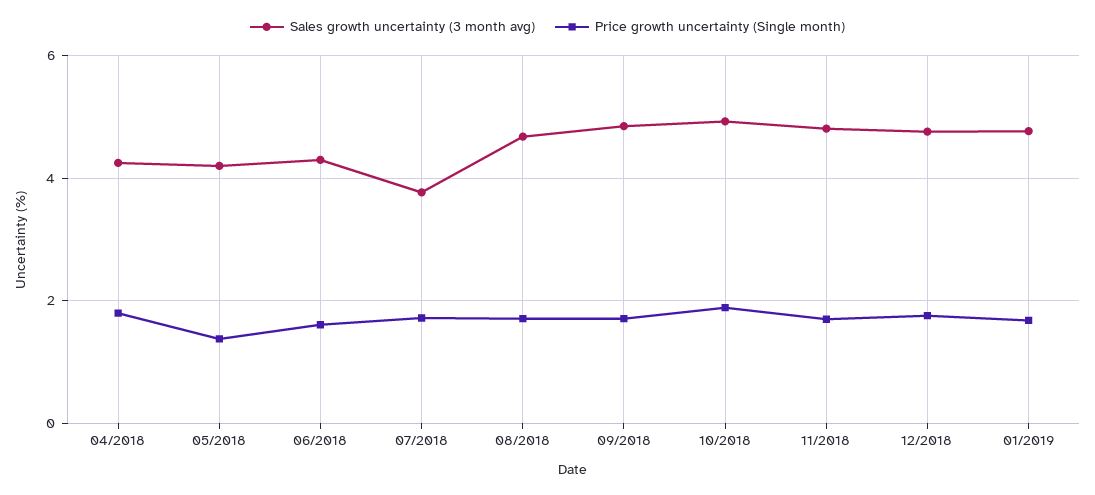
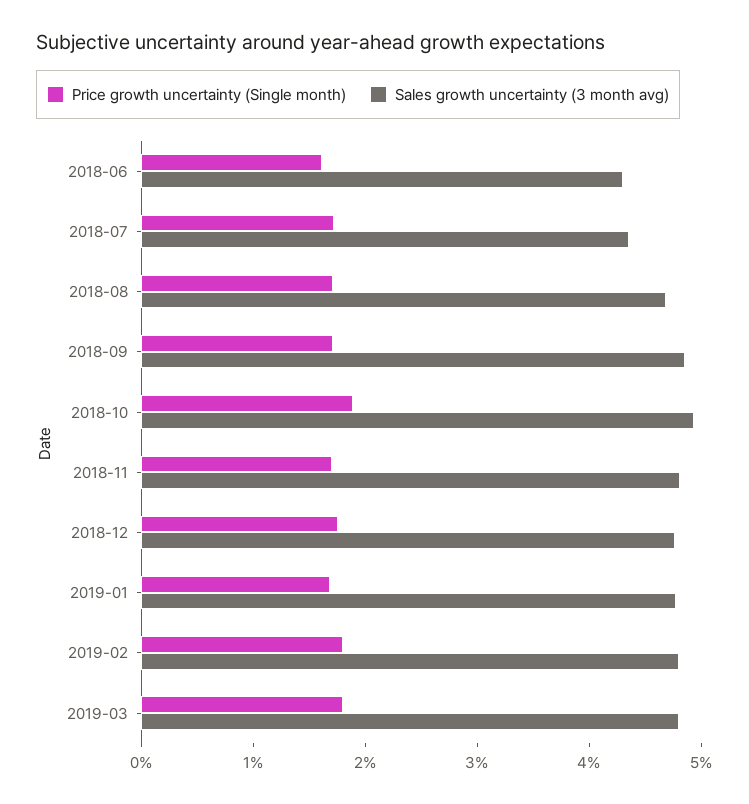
Sales growth uncertainty (3 month avg), 04/2018: 4.2 -> none
Price growth uncertainty (Single month), 04/2018: 1.8 -> none
Sales growth uncertainty (3 month avg), 05/2018: 4.2 -> none
Price growth uncertainty (Single month), 05/2018: 1.4 -> none
Sales growth uncertainty (3 month avg), 07/2018: 3.8 -> 4.4
Price growth uncertainty (Single month), 2019-02: none -> 1.8
Sales growth uncertainty (3 month avg), 2019-02: none -> 4.8
Price growth uncertainty (Single month), 2019-03: none -> 1.8
Sales growth uncertainty (3 month avg), 2019-03: none -> 4.8

